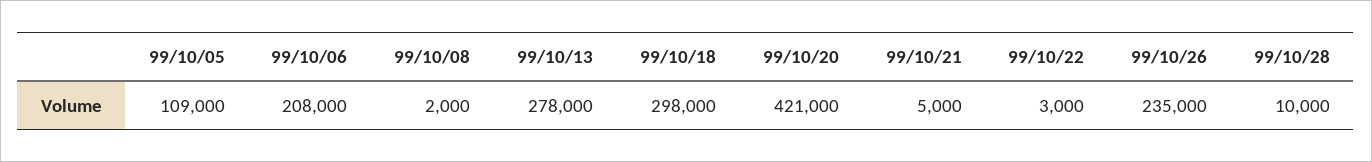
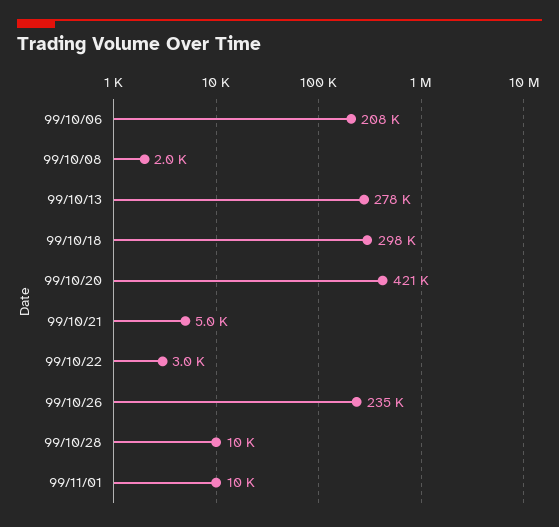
99/10/05: 109000 -> none
99/11/01: none -> 10000

